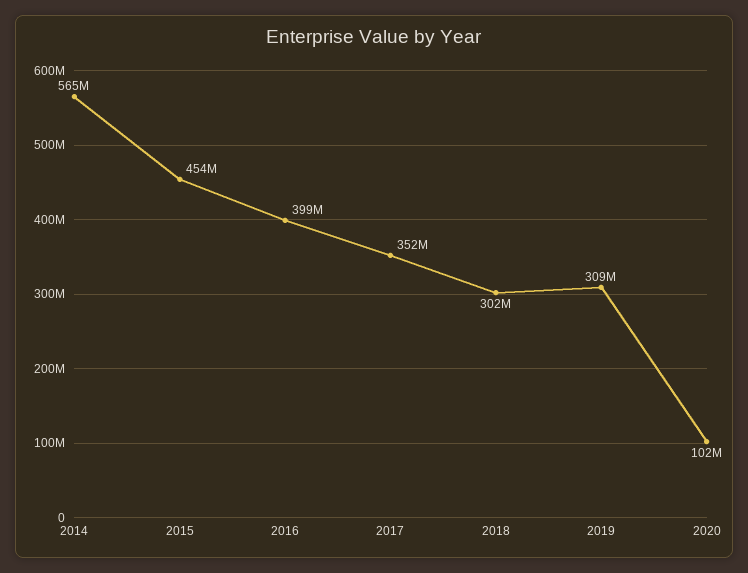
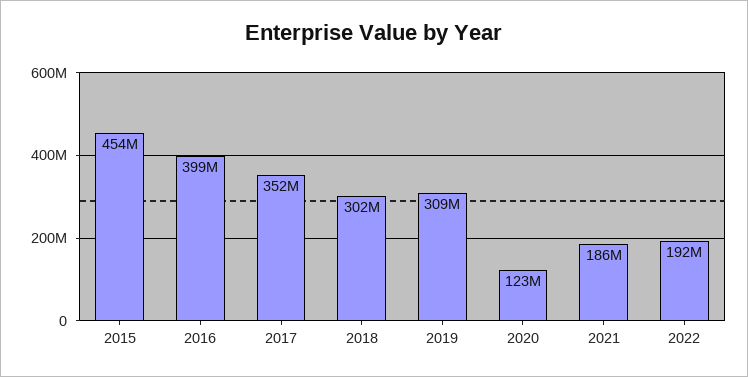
2014: 565000000 -> none
2020: 102000000 -> 123000000
2021: none -> 186000000
2022: none -> 192000000

